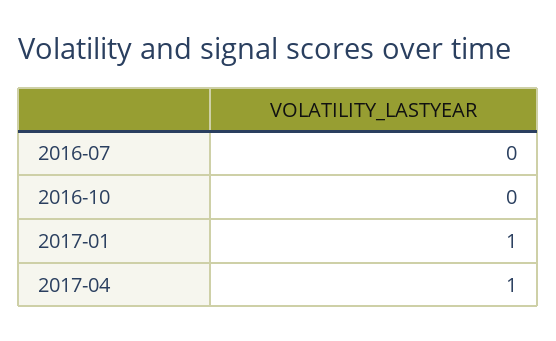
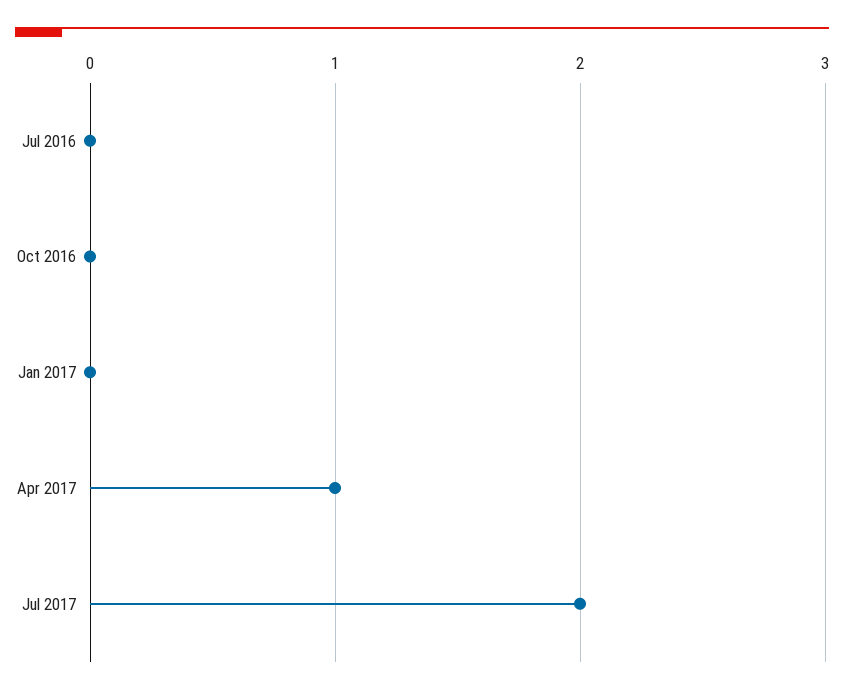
2017-01: 1 -> 0
Jul 2017: none -> 2

